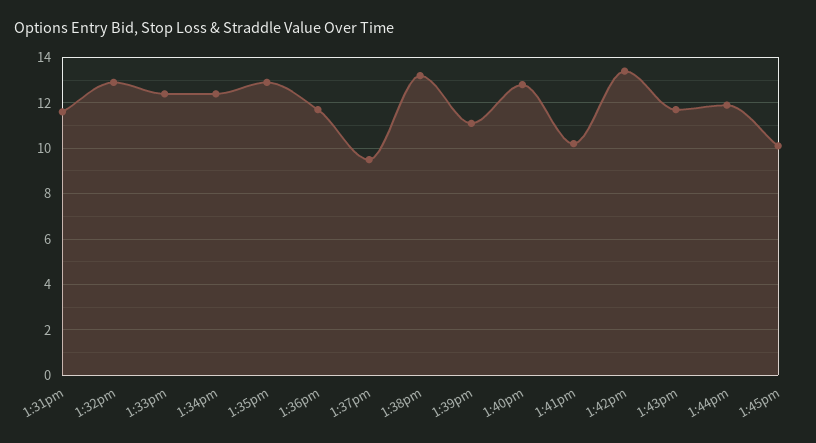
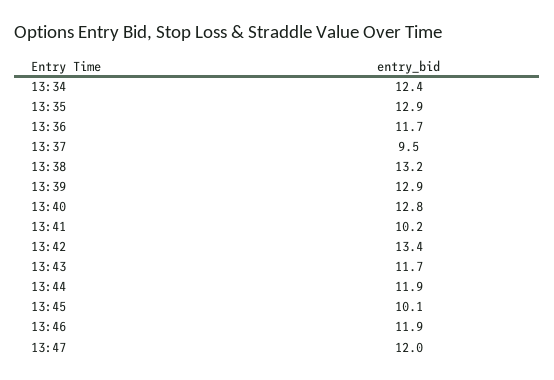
1:31pm: 11.5 -> none
1:32pm: 13 -> none
1:33pm: 12.5 -> none
1:39pm: 11 -> 12.9
13:46: none -> 11.9
13:47: none -> 12

